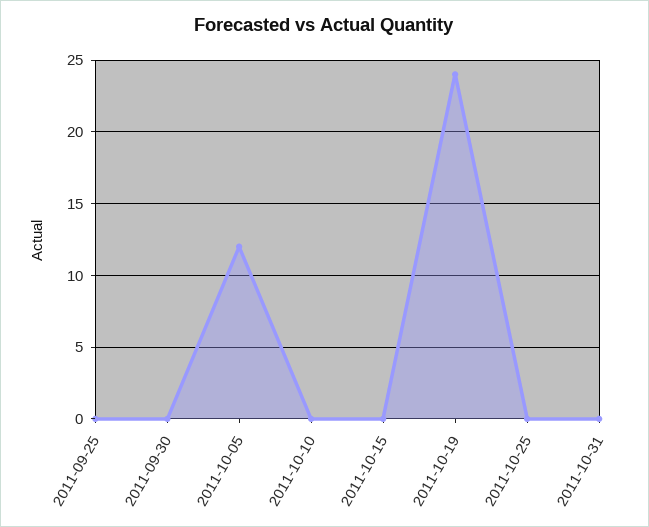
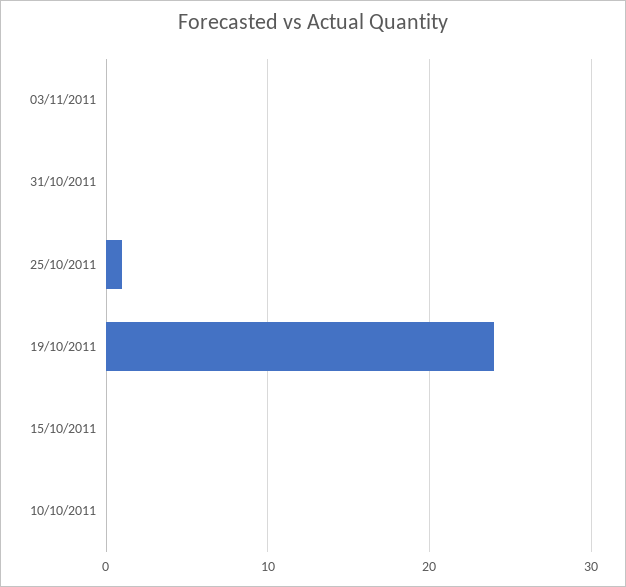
2011-09-25: 0 -> none
2011-09-30: 0 -> none
2011-10-05: 12 -> none
2011-10-25: 0 -> 1
03/11/2011: none -> 0

